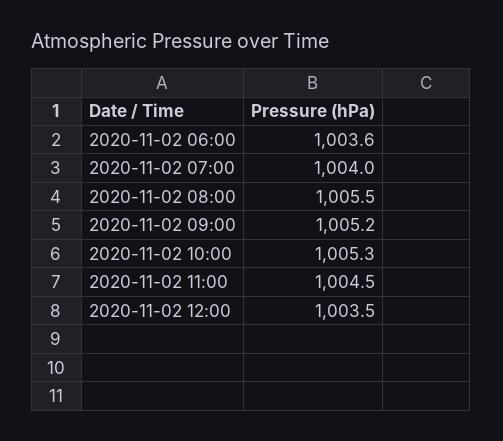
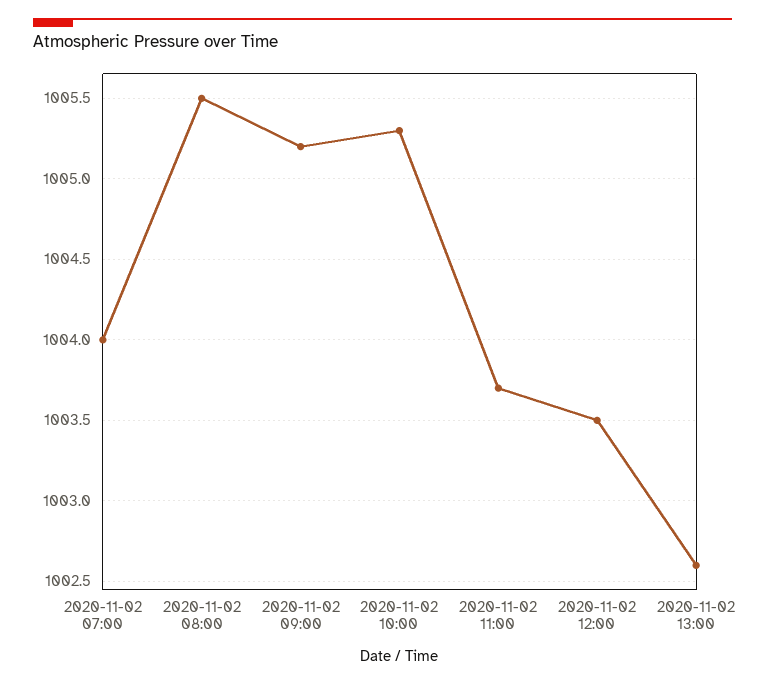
2020-11-02 06:00: 1003.6 -> none
2020-11-02 11:00: 1004.5 -> 1003.7
2020-11-02 13:00: none -> 1002.6

